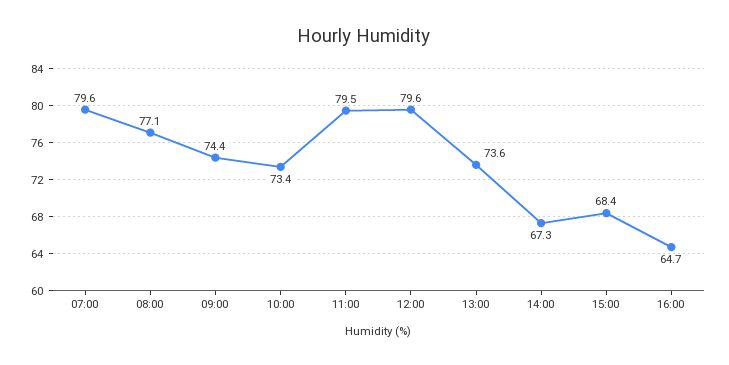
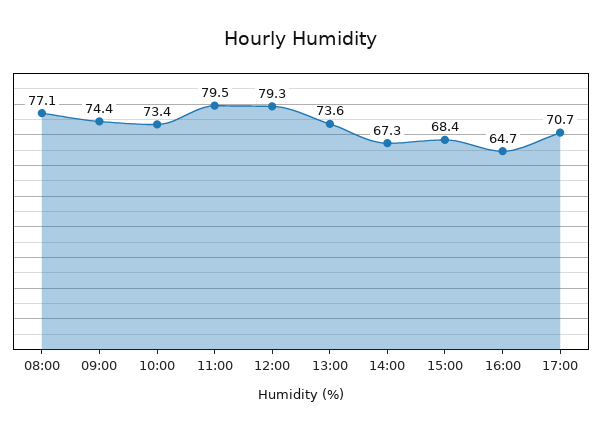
07:00: 79.6 -> none
12:00: 79.6 -> 79.3
17:00: none -> 70.7

